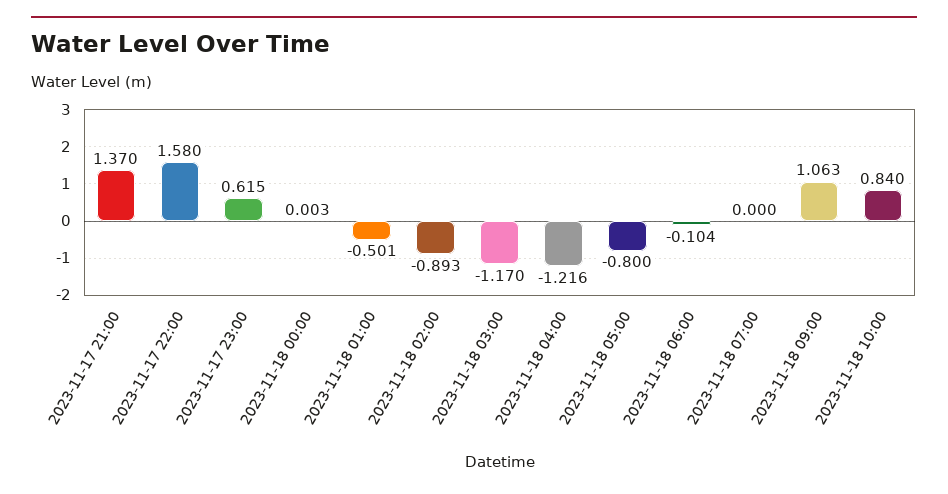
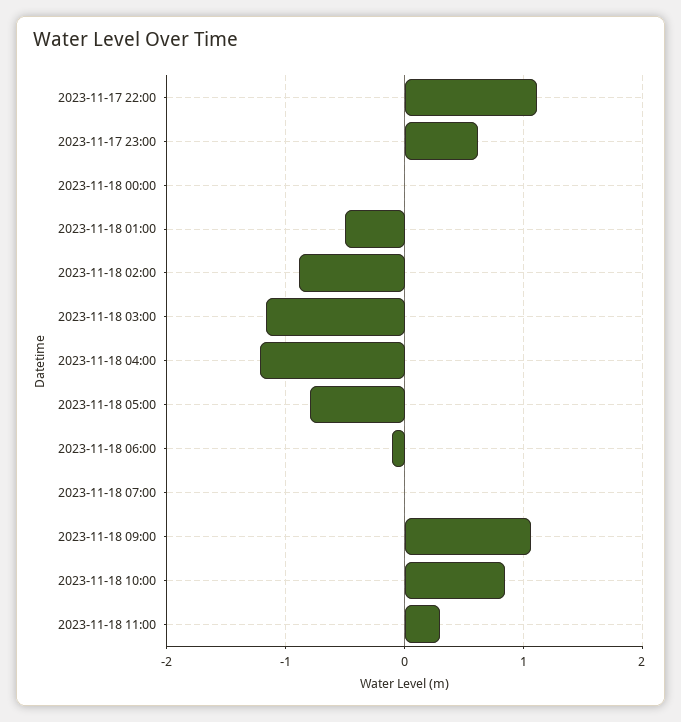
2023-11-17 21:00: 1.37 -> none
2023-11-17 22:00: 1.58 -> 1.1
2023-11-18 11:00: none -> 0.3

